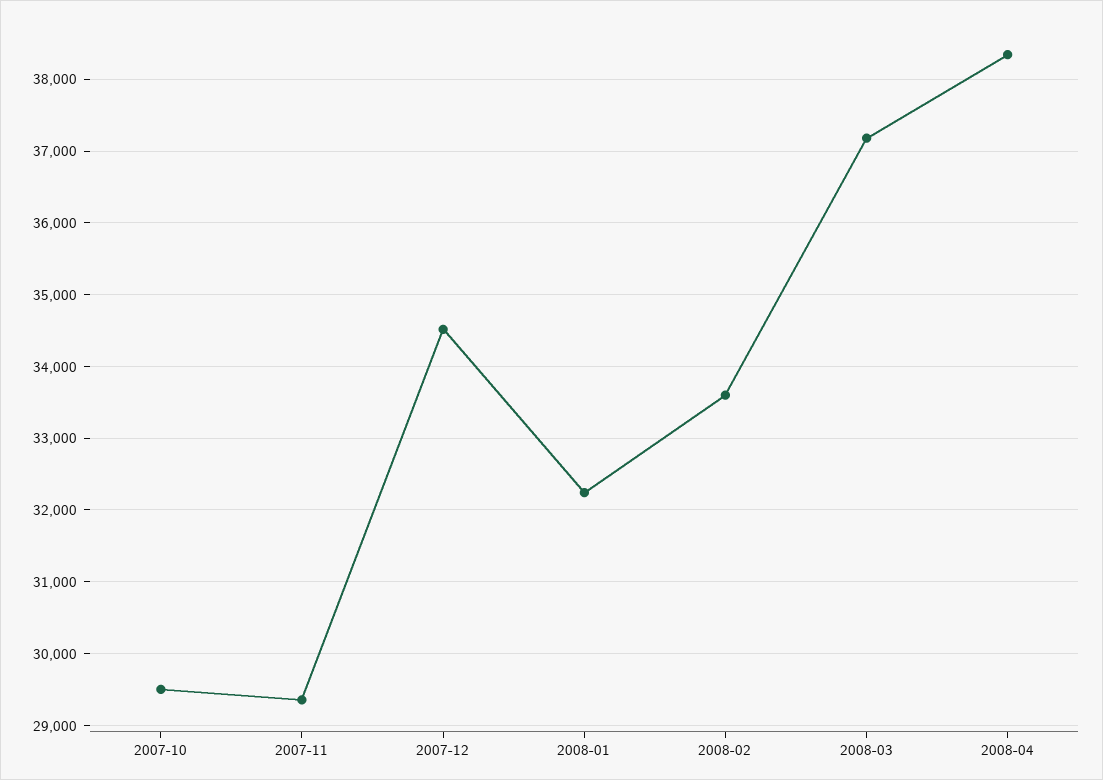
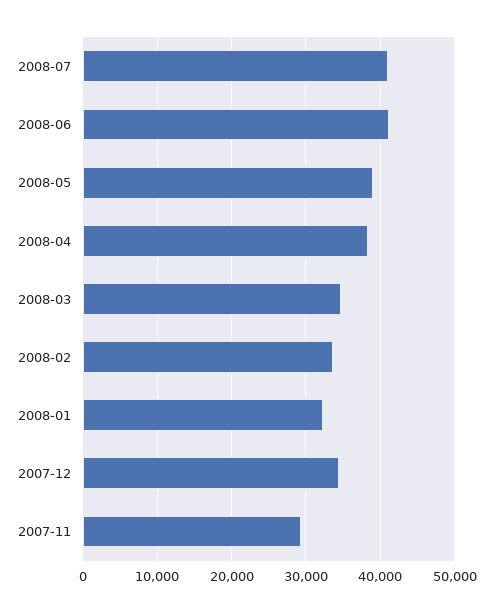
2007-10: 29500 -> none
2008-03: 37200 -> 35000
2008-07: none -> 41000
2008-06: none -> 41000
2008-05: none -> 39000

